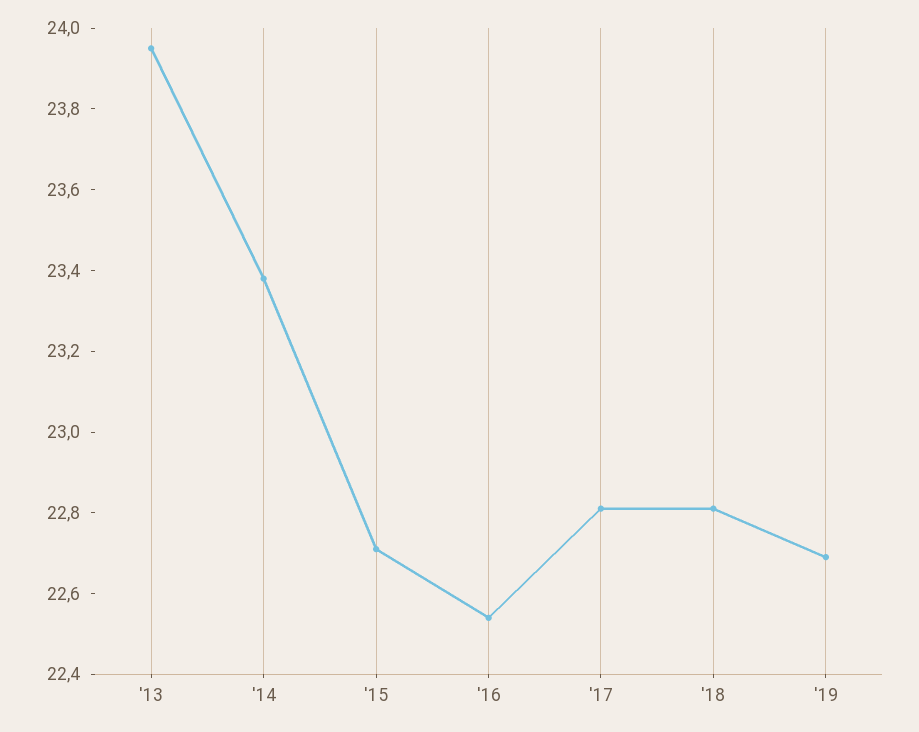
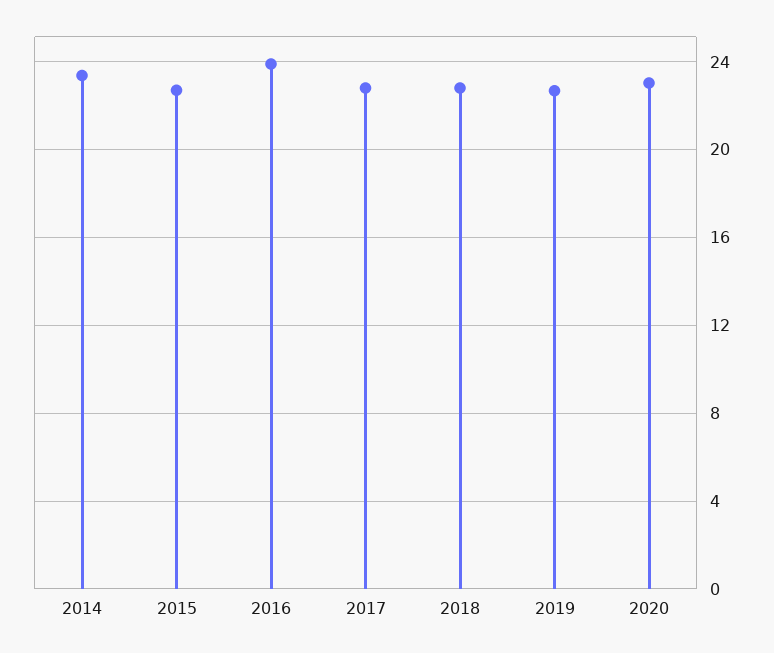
'13: 23.95 -> none
'16: 22.55 -> 24
2020: none -> 23

